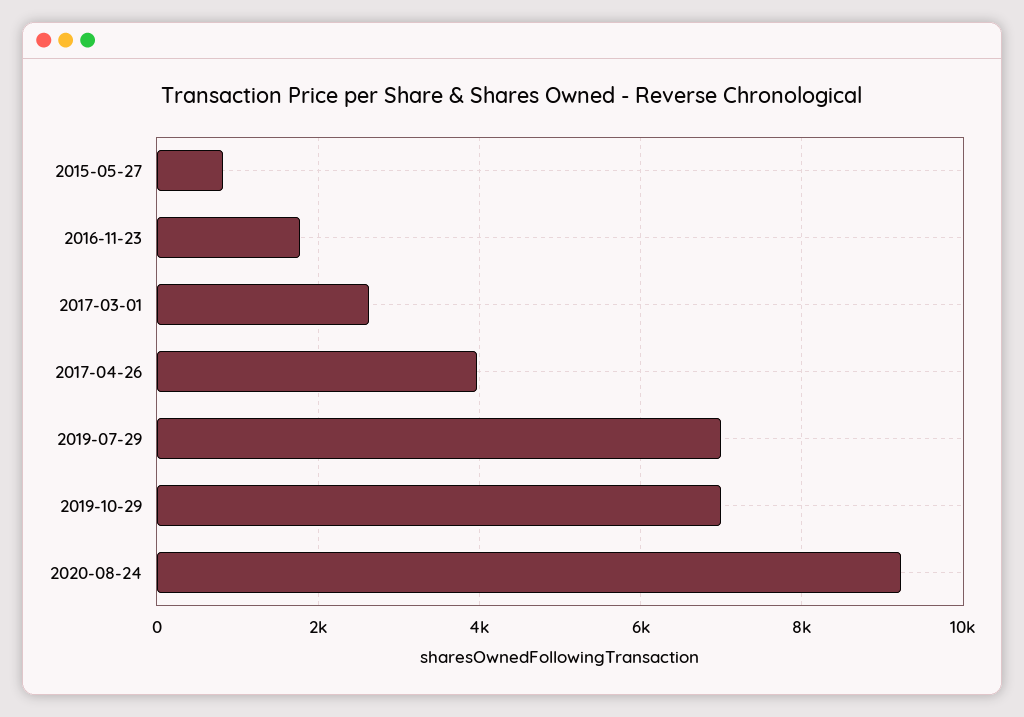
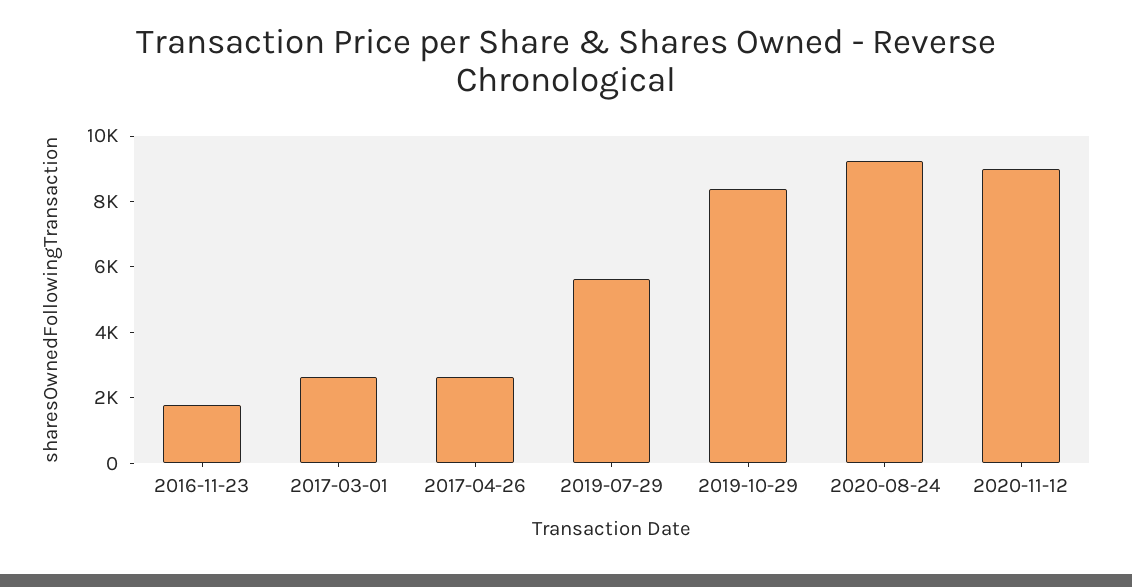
2015-05-27: 800 -> none
2017-04-26: 4000 -> 2500
2019-07-29: 7000 -> 5500
2019-10-29: 7000 -> 8500
2020-11-12: none -> 9000

